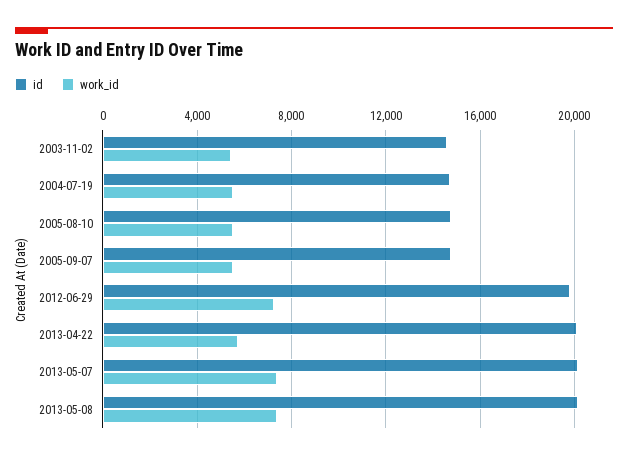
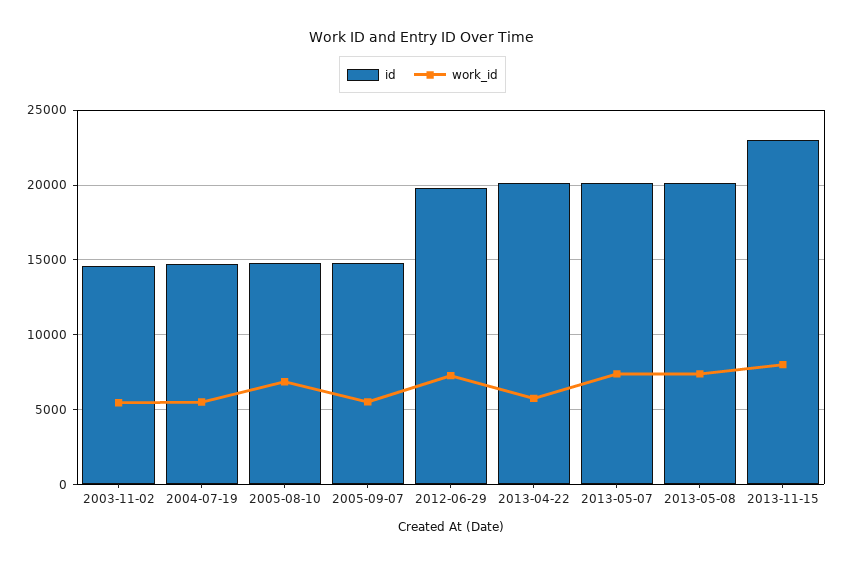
work_id, 2005-08-10: 5500 -> 7000
id, 2013-11-15: none -> 23000
work_id, 2013-11-15: none -> 8000

